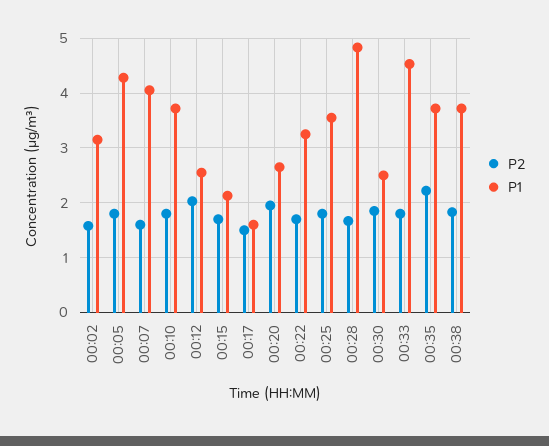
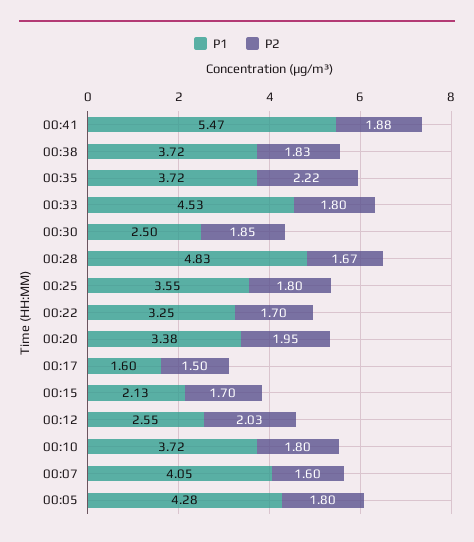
P2, 00:02: 1.6 -> none
P1, 00:02: 3.2 -> none
P1, 00:20: 2.6 -> 3.38
P1, 00:41: none -> 5.47
P2, 00:41: none -> 1.88

